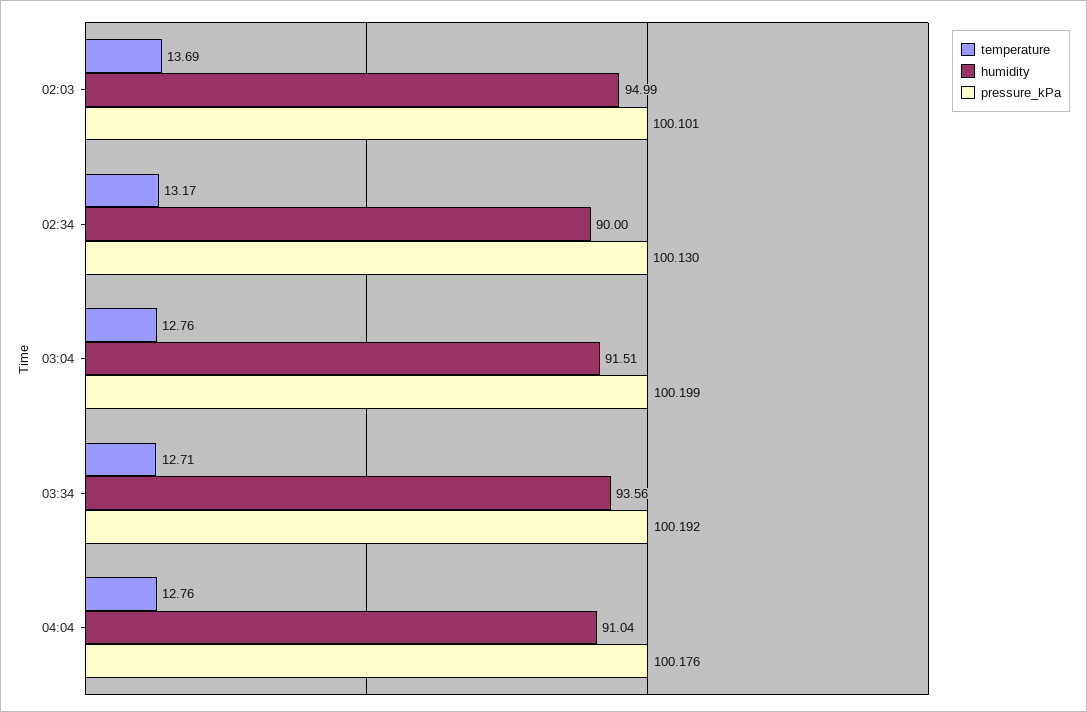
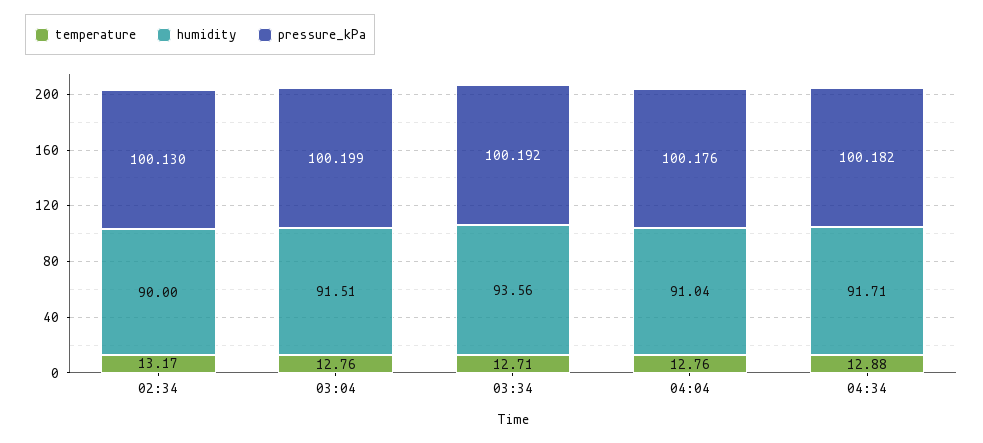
temperature, 02:03: 13.69 -> none
humidity, 02:03: 94.99 -> none
pressure_kPa, 02:03: 100.101 -> none
temperature, 04:34: none -> 12.88
humidity, 04:34: none -> 91.71
pressure_kPa, 04:34: none -> 100.182

